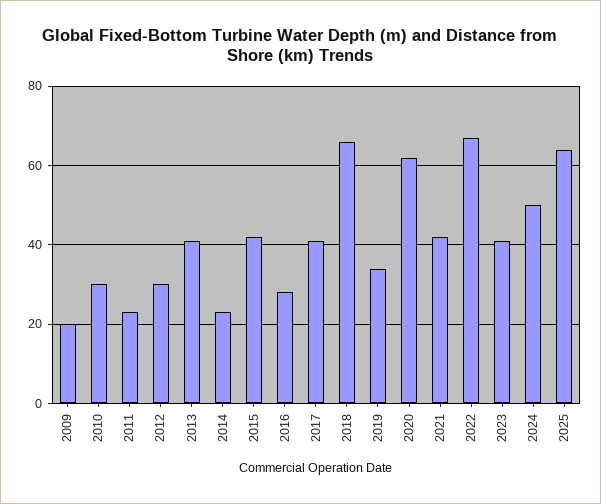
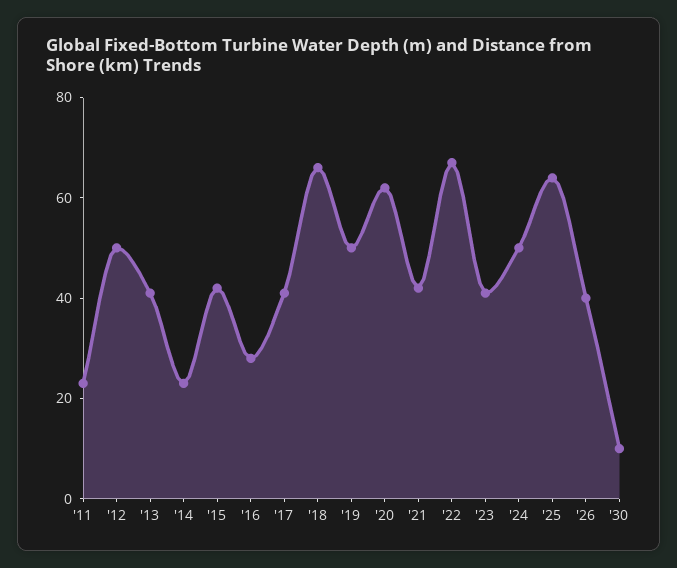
2009: 20 -> none
2010: 30 -> none
2012: 30 -> 50
2019: 35 -> 50
'26: none -> 40
'30: none -> 10

